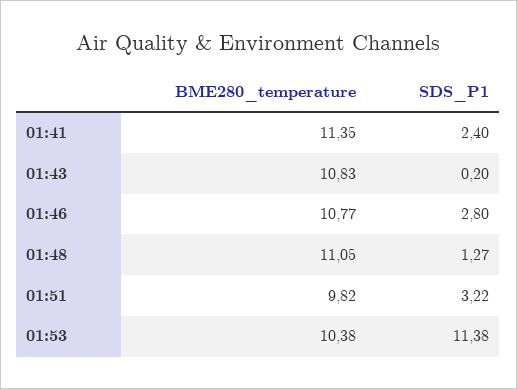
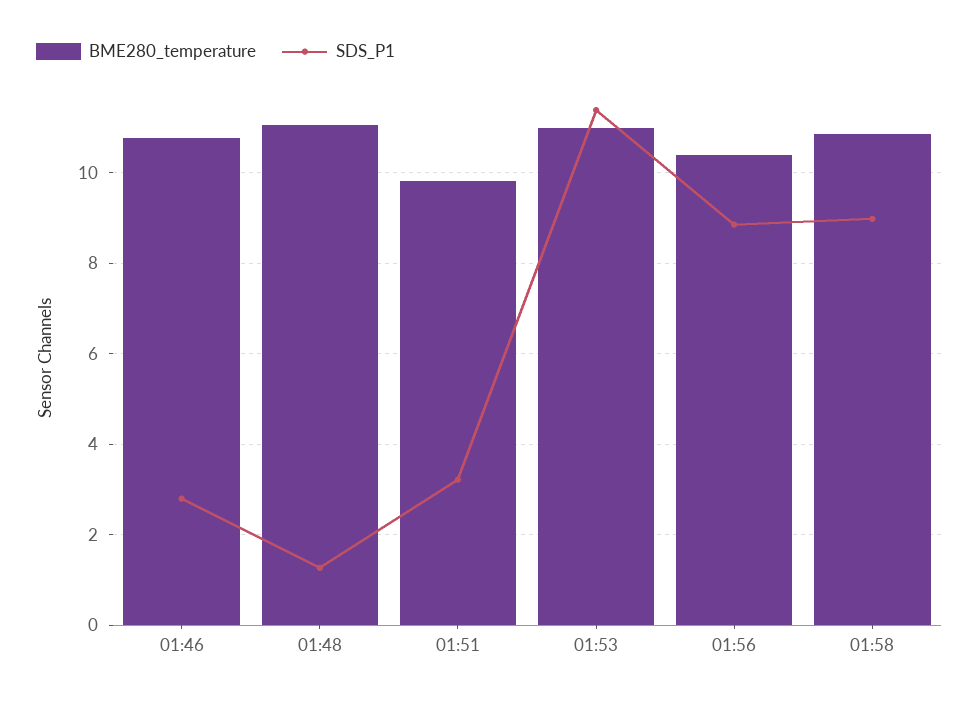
BME280_temperature, 01:41: 11.35 -> none
SDS_P1, 01:41: 2.4 -> none
BME280_temperature, 01:43: 10.83 -> none
SDS_P1, 01:43: 0.2 -> none
BME280_temperature, 01:53: 10.38 -> 11
BME280_temperature, 01:56: none -> 10.4
SDS_P1, 01:56: none -> 8.8
BME280_temperature, 01:58: none -> 10.8
SDS_P1, 01:58: none -> 9

